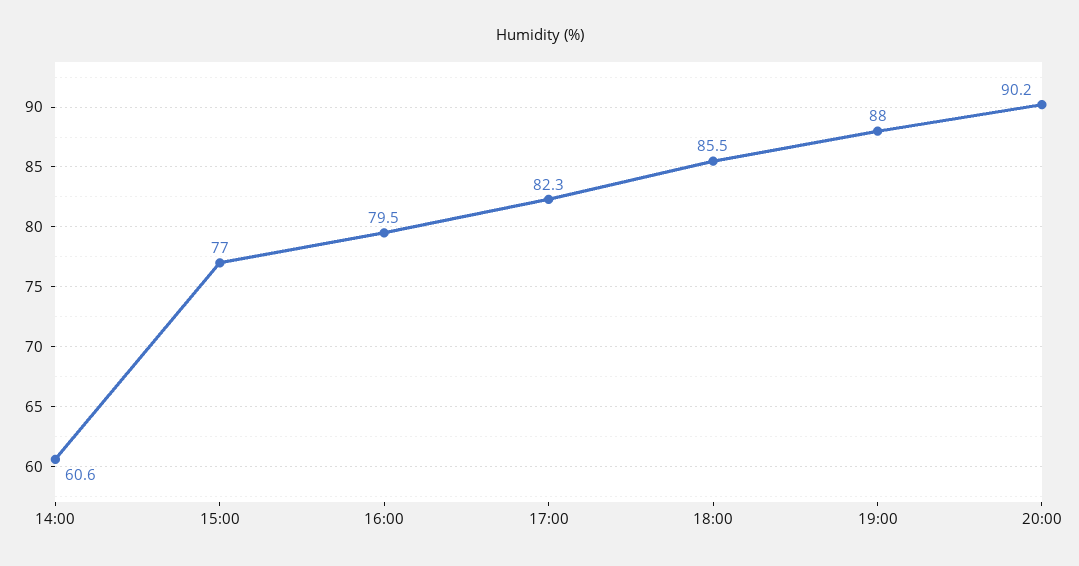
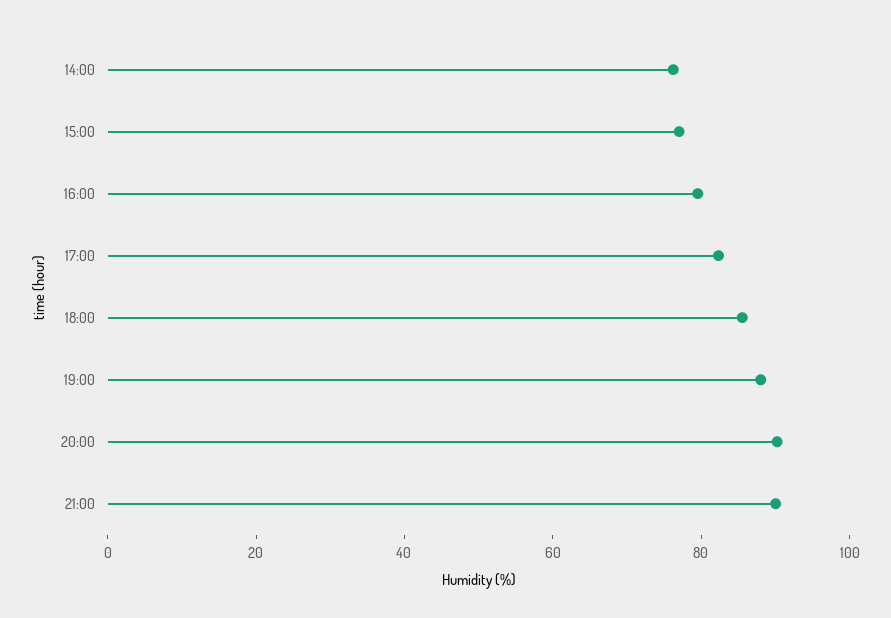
14:00: 60.6 -> 75
21:00: none -> 90

